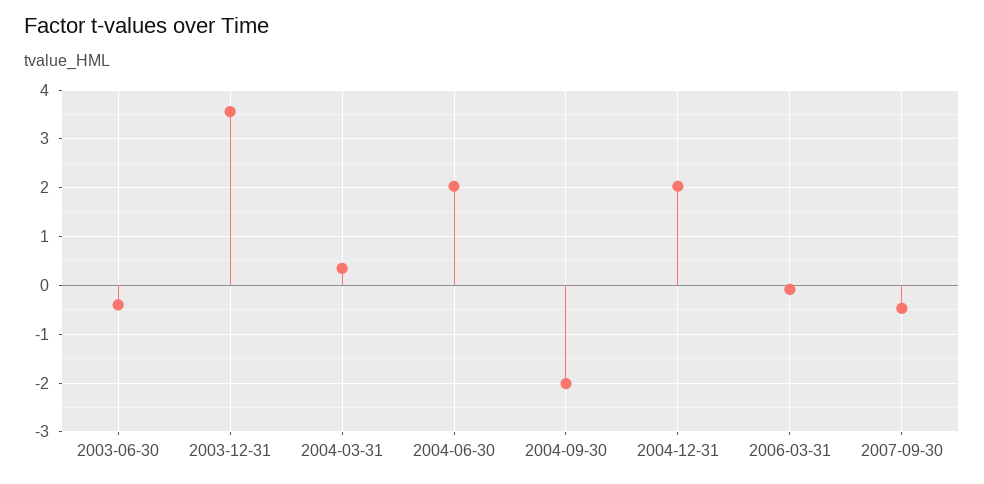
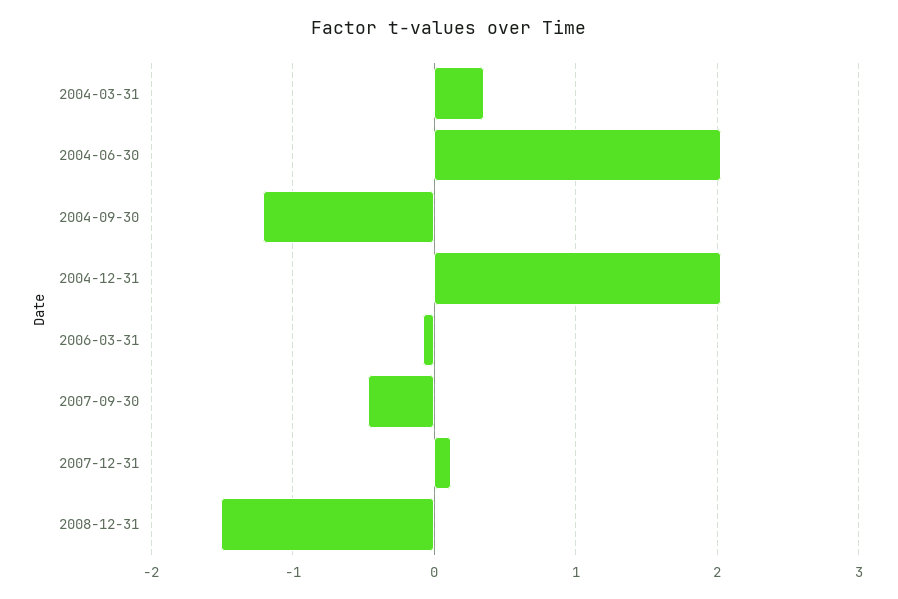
2003-06-30: -0.4 -> none
2003-12-31: 3.6 -> none
2004-09-30: -2 -> -1.2
2007-12-31: none -> 0.1
2008-12-31: none -> -1.5

